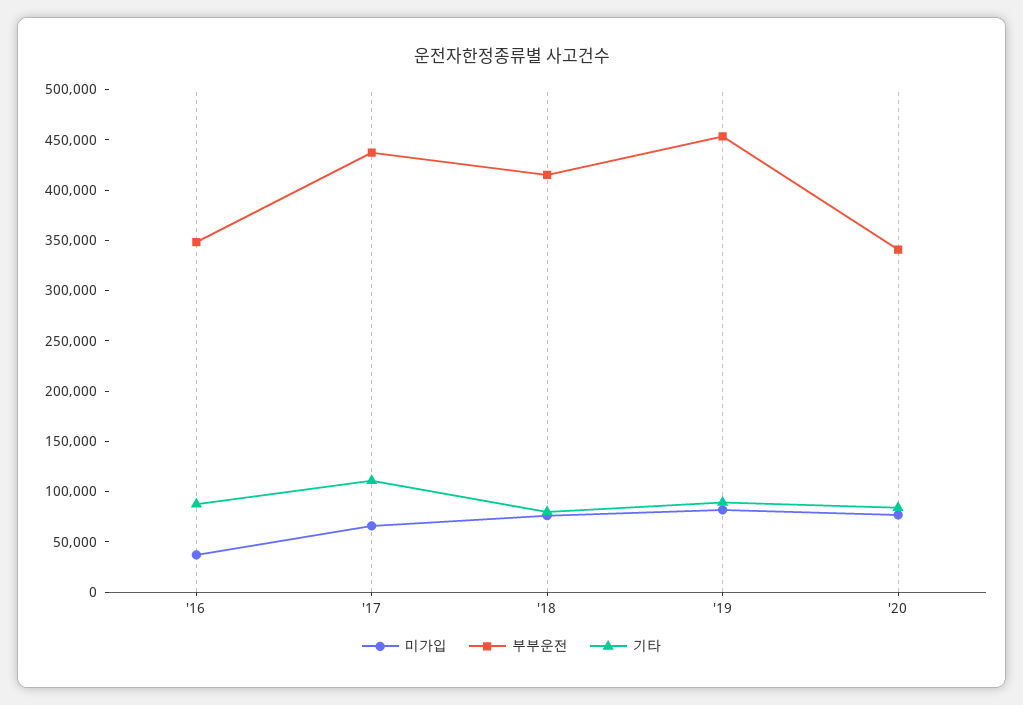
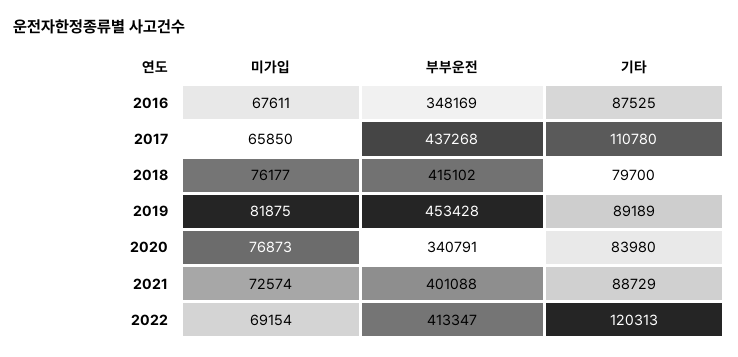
미가입, '16: 40000 -> 67611
미가입, 2021: none -> 72574
부부운전, 2021: none -> 401088
기타, 2021: none -> 88729
미가입, 2022: none -> 69154
부부운전, 2022: none -> 413347
기타, 2022: none -> 120313

